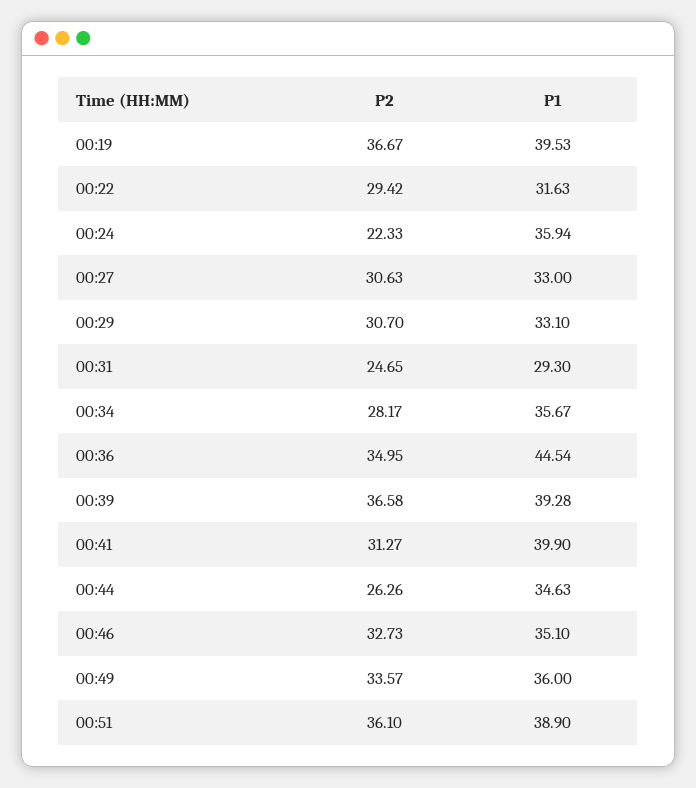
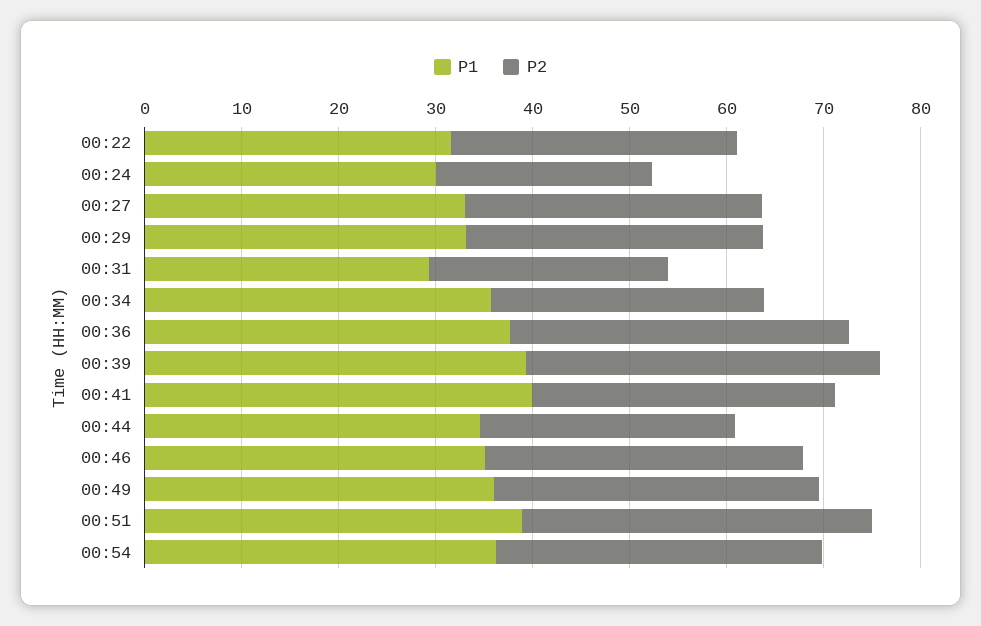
P2, 00:19: 36.67 -> none
P1, 00:19: 39.53 -> none
P1, 00:24: 35.94 -> 30
P1, 00:36: 44.54 -> 38
P1, 00:54: none -> 36
P2, 00:54: none -> 34

